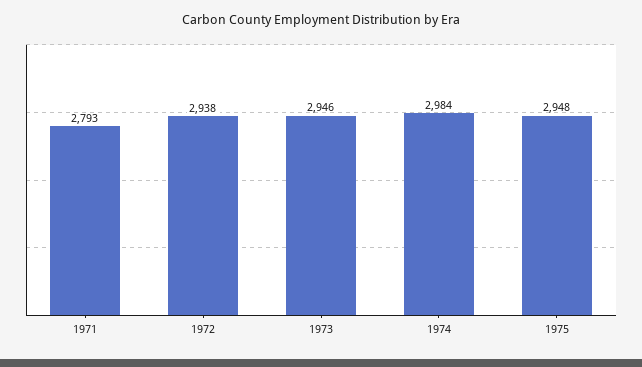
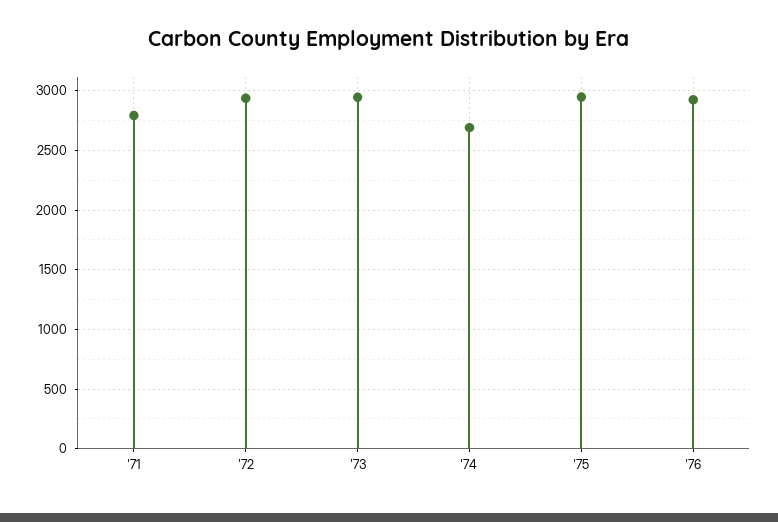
1974: 2984 -> 2700
'76: none -> 2900

